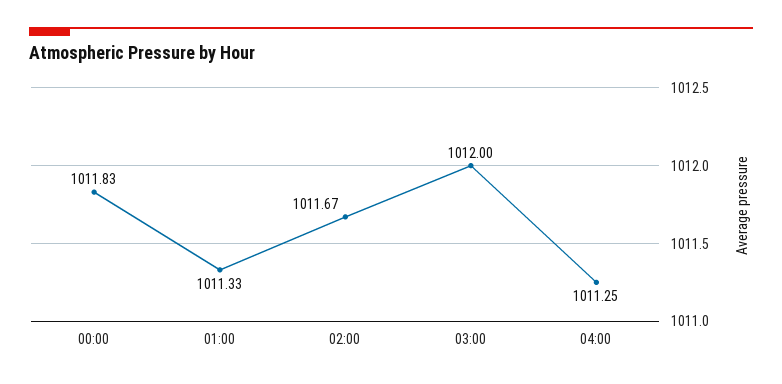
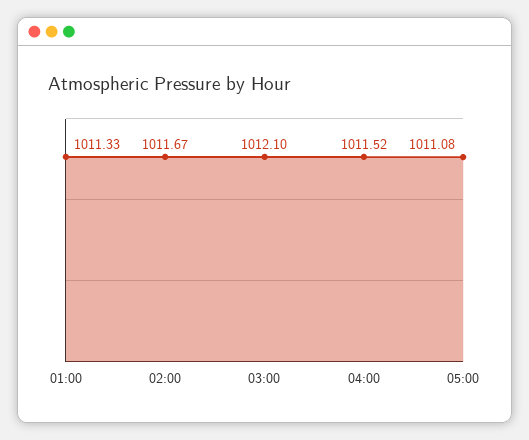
00:00: 1011.83 -> none
03:00: 1012 -> 1012.1
04:00: 1011.25 -> 1011.52
05:00: none -> 1011.08

